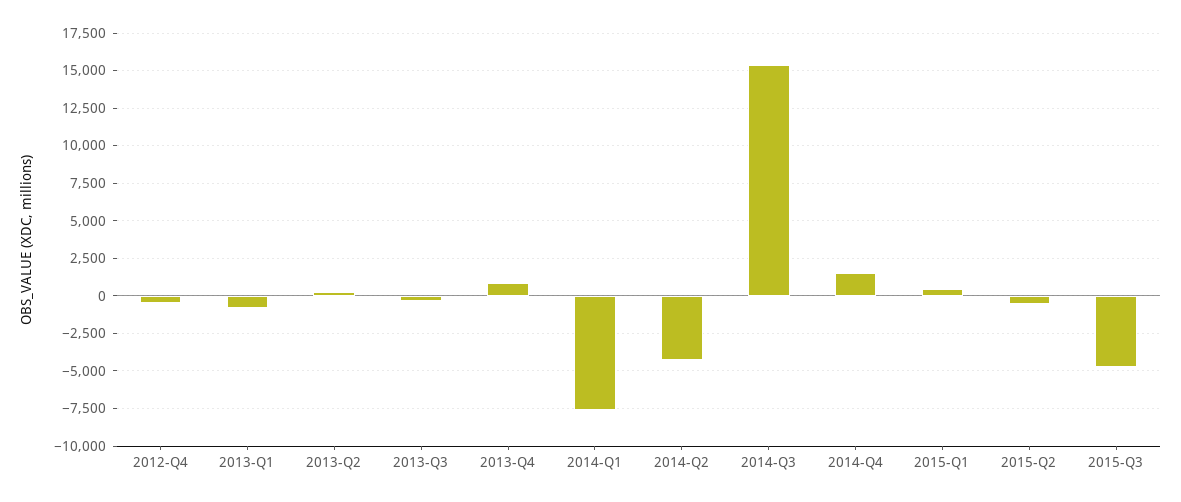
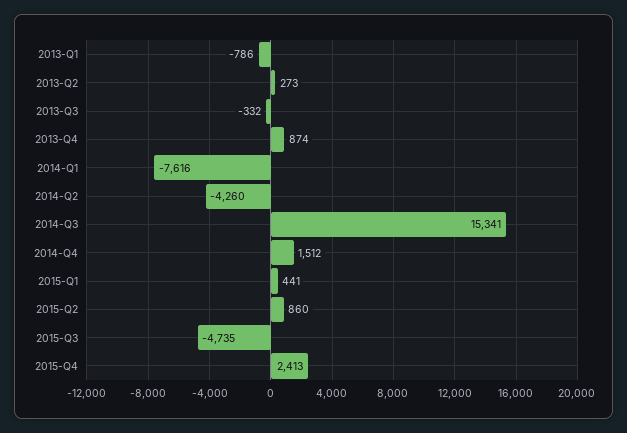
2012-Q4: -500 -> none
2015-Q2: -500 -> 860
2015-Q4: none -> 2413

